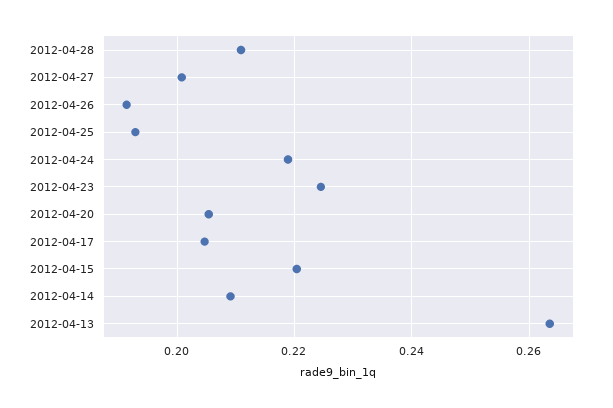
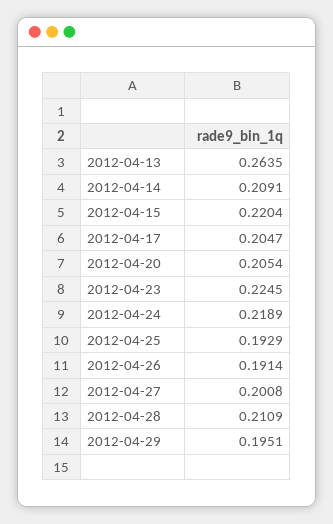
2012-04-29: none -> 0.1951

